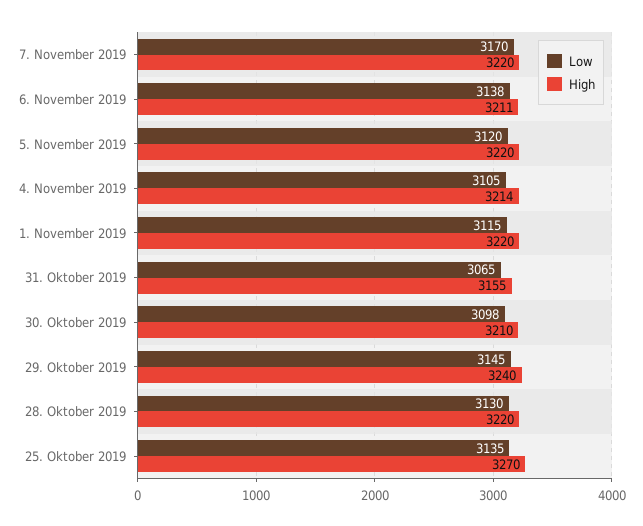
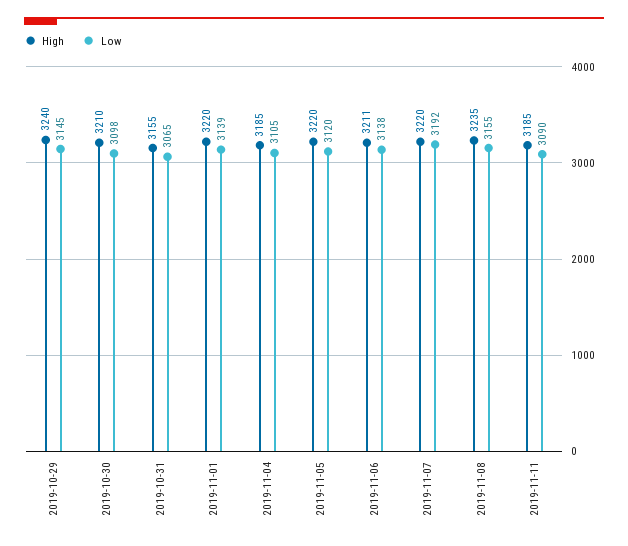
Low, 7. November 2019: 3170 -> 3192
High, 4. November 2019: 3214 -> 3185
Low, 1. November 2019: 3115 -> 3139
Low, 28. Oktober 2019: 3130 -> none
High, 28. Oktober 2019: 3220 -> none
Low, 25. Oktober 2019: 3135 -> none
High, 25. Oktober 2019: 3270 -> none
High, 2019-11-08: none -> 3235
Low, 2019-11-08: none -> 3155
High, 2019-11-11: none -> 3185
Low, 2019-11-11: none -> 3090

